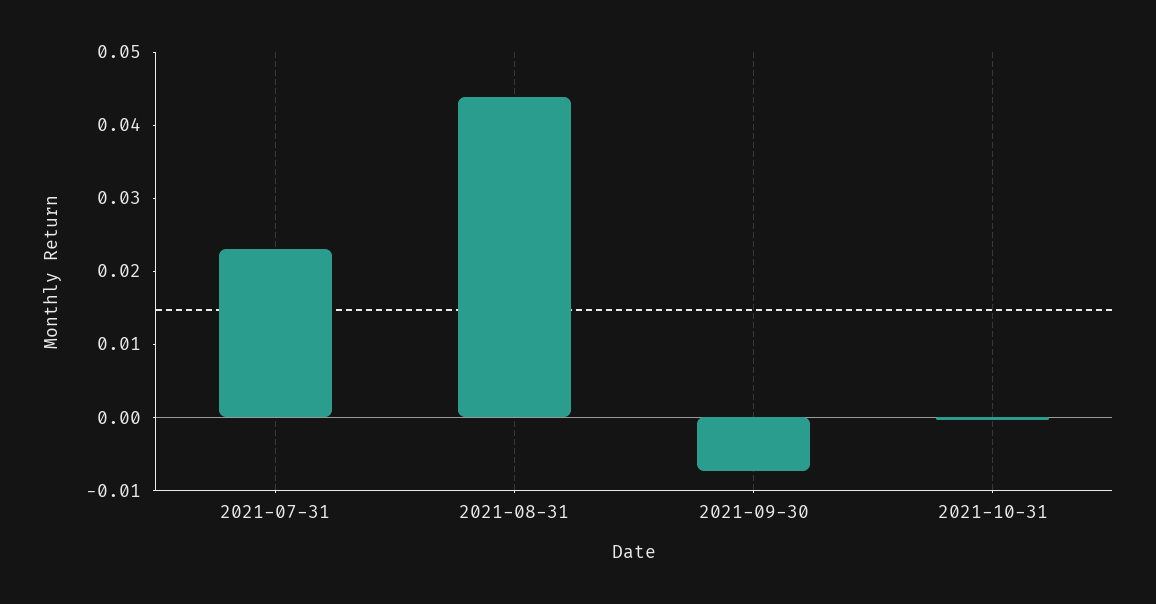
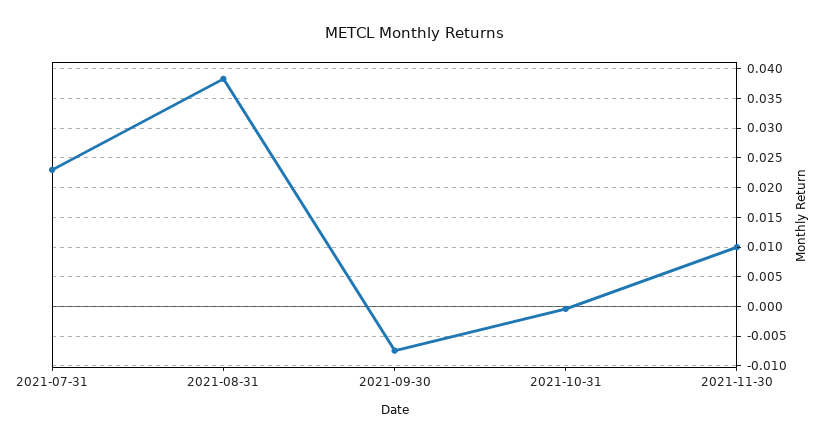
2021-08-31: 0.044 -> 0.0375
2021-11-30: none -> 0.01

